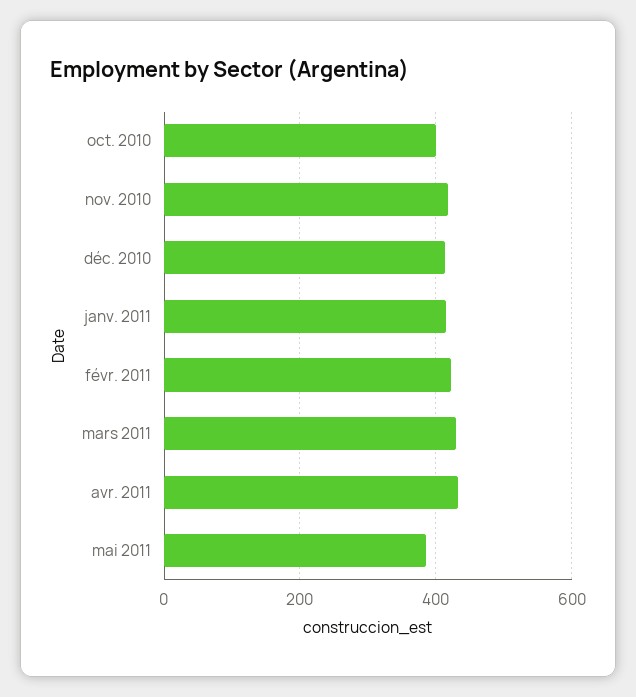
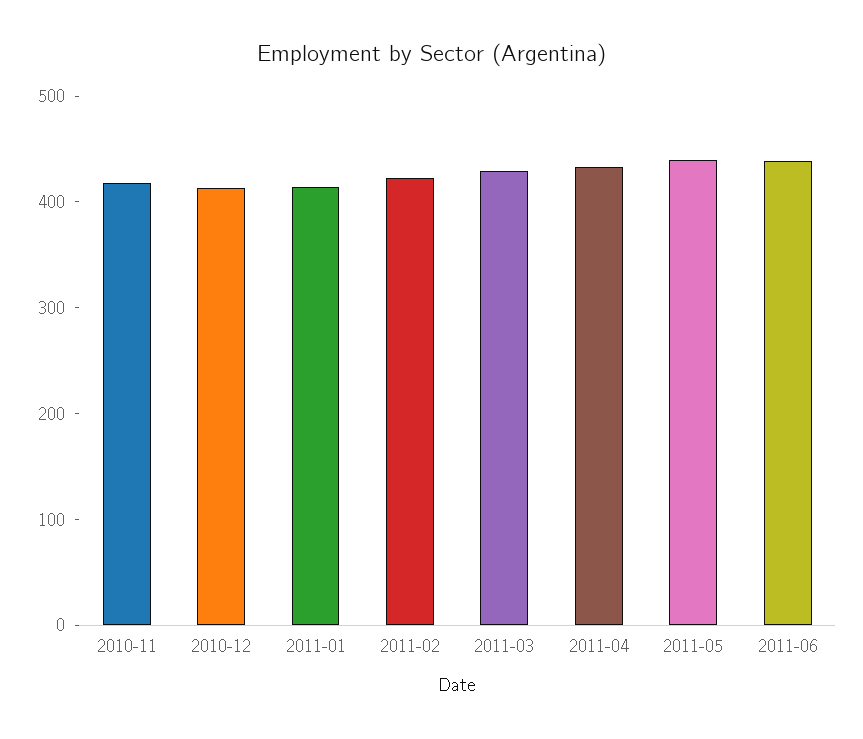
oct. 2010: 400 -> none
mai 2011: 380 -> 440
2011-06: none -> 440

